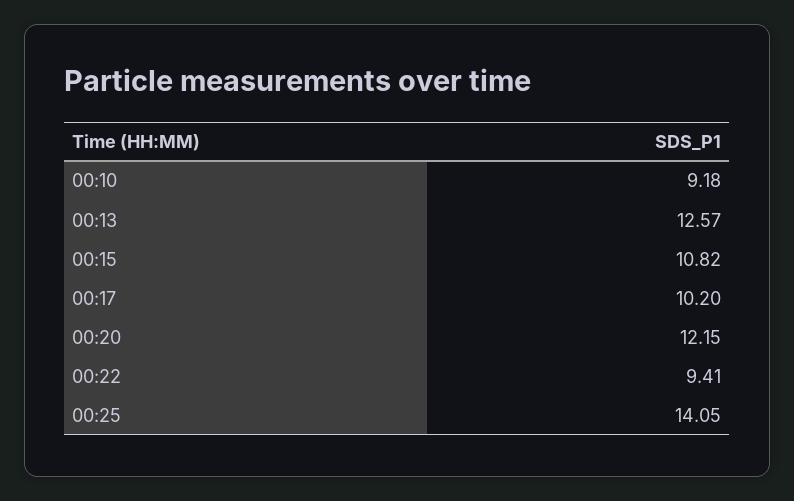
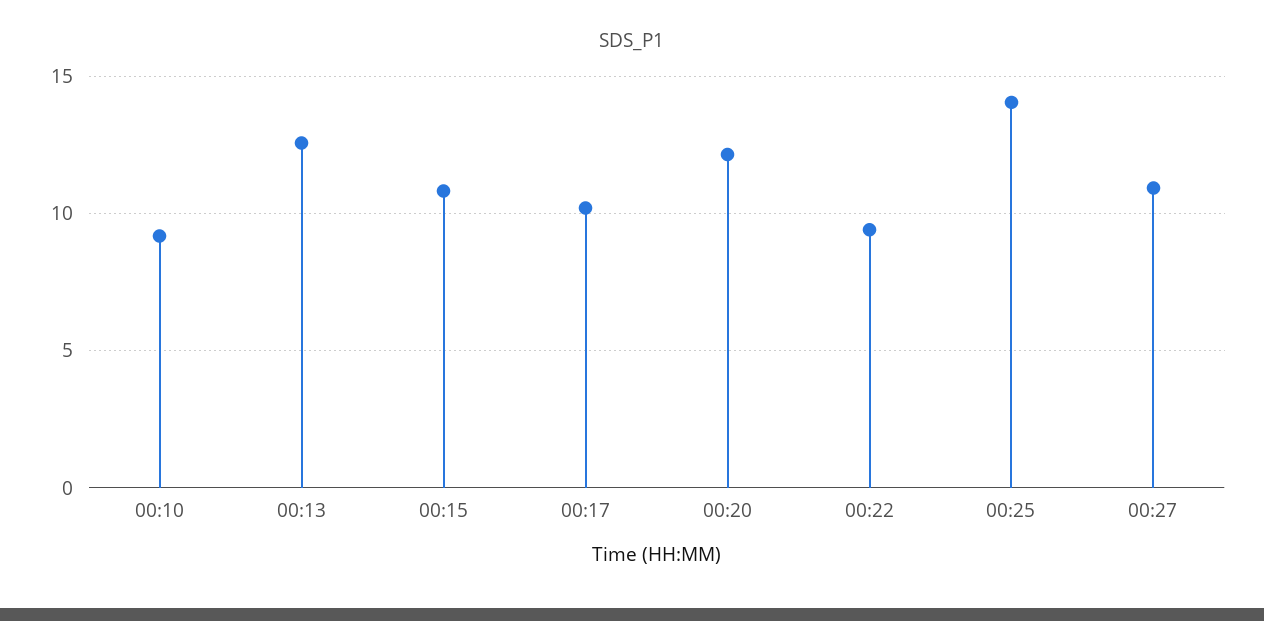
00:27: none -> 11

